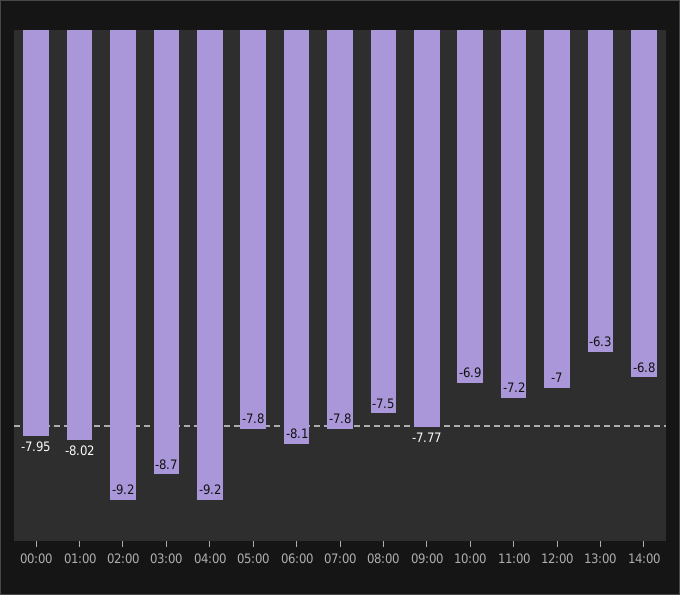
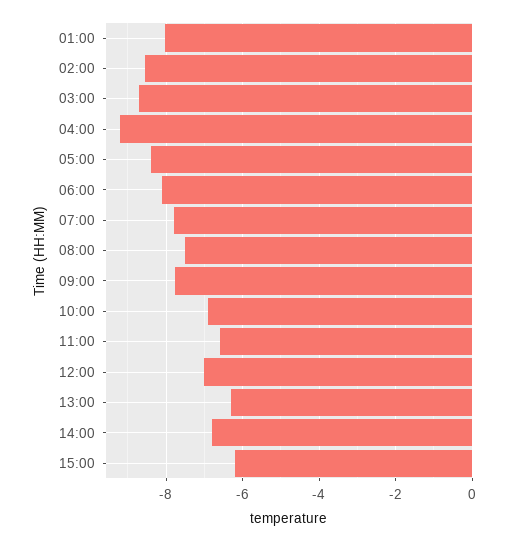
00:00: -7.95 -> none
02:00: -9.2 -> -8.6
05:00: -7.8 -> -8.4
11:00: -7.2 -> -6.6
15:00: none -> -6.2

